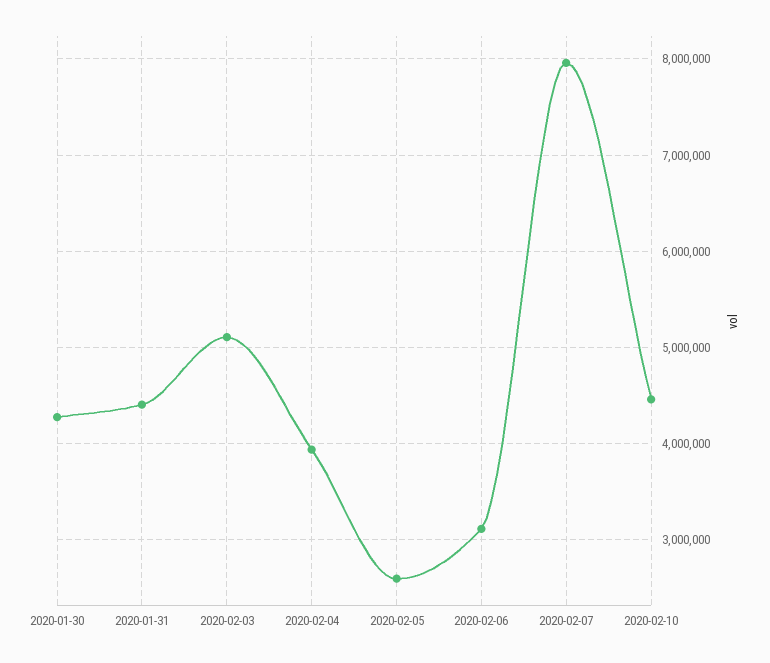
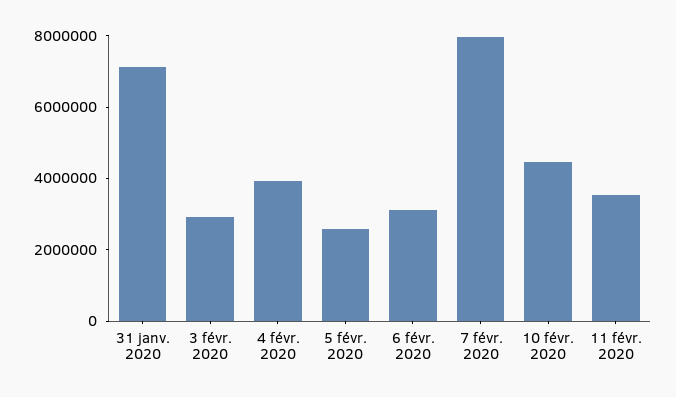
2020-01-30: 4300000 -> none
2020-01-31: 4400000 -> 7000000
2020-02-03: 5100000 -> 3000000
11 févr. 2020: none -> 3500000

